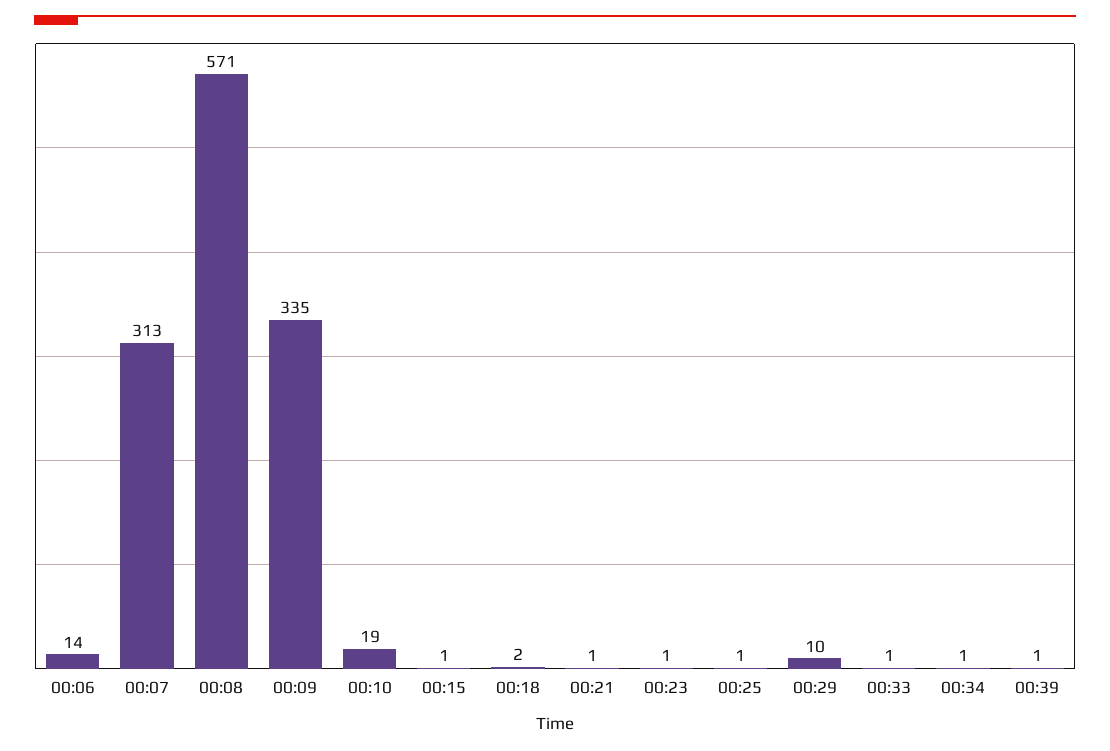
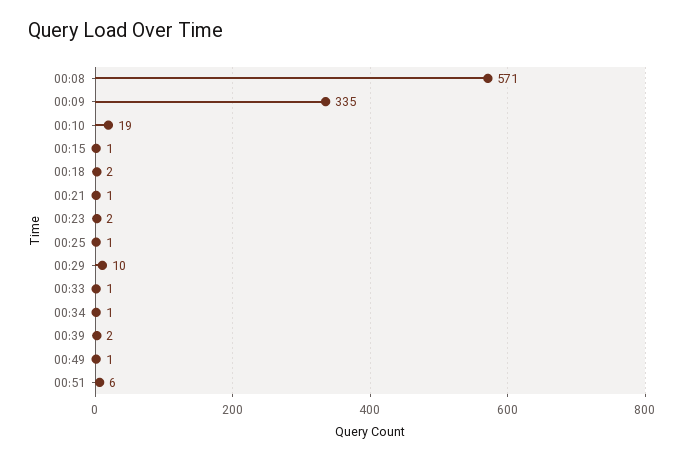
00:06: 14 -> none
00:07: 313 -> none
00:23: 1 -> 2
00:39: 1 -> 2
00:49: none -> 1
00:51: none -> 6

